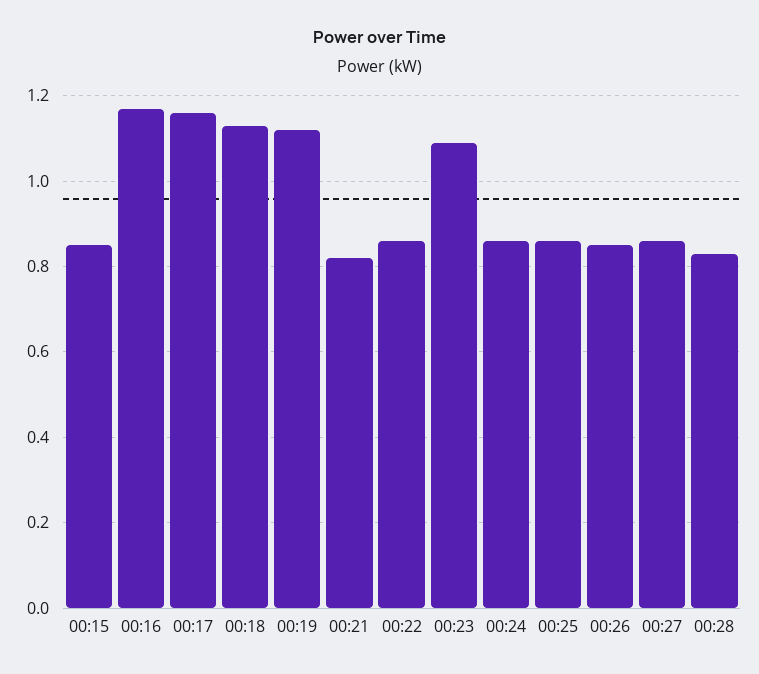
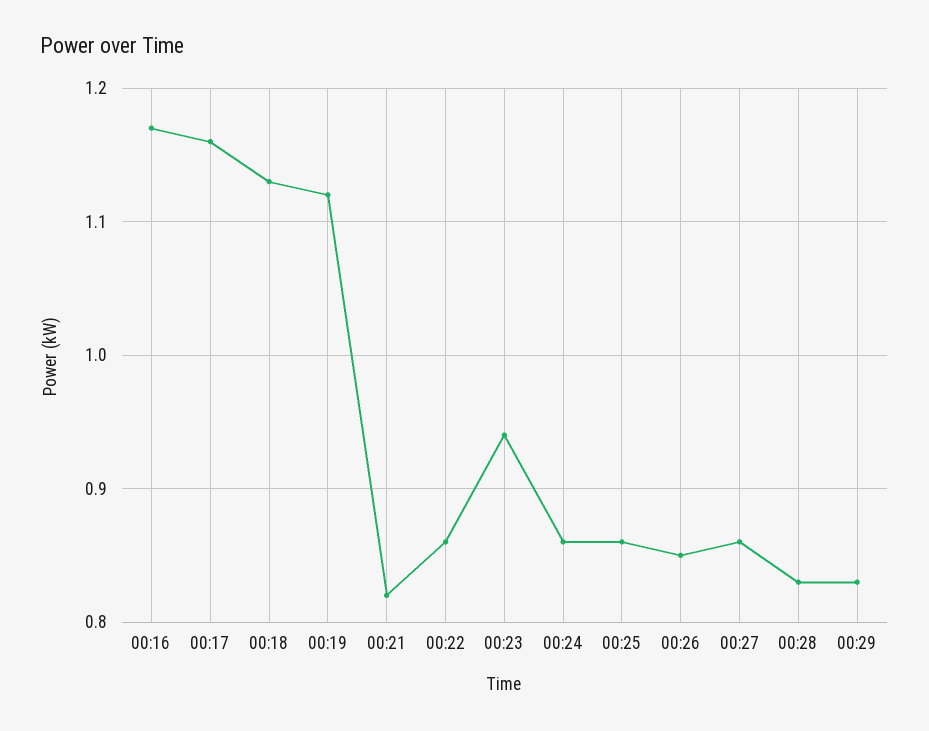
00:15: 0.85 -> none
00:23: 1.1 -> 0.94
00:29: none -> 0.83

